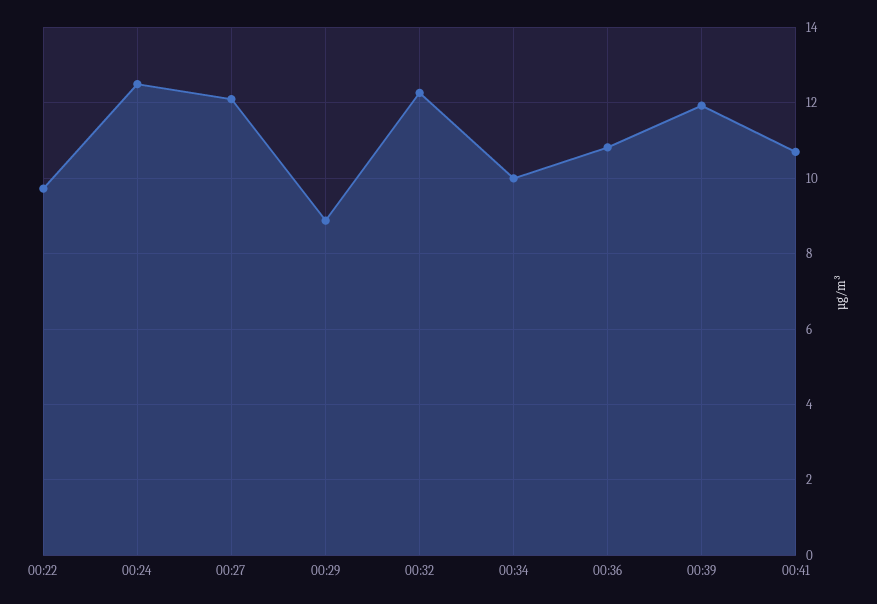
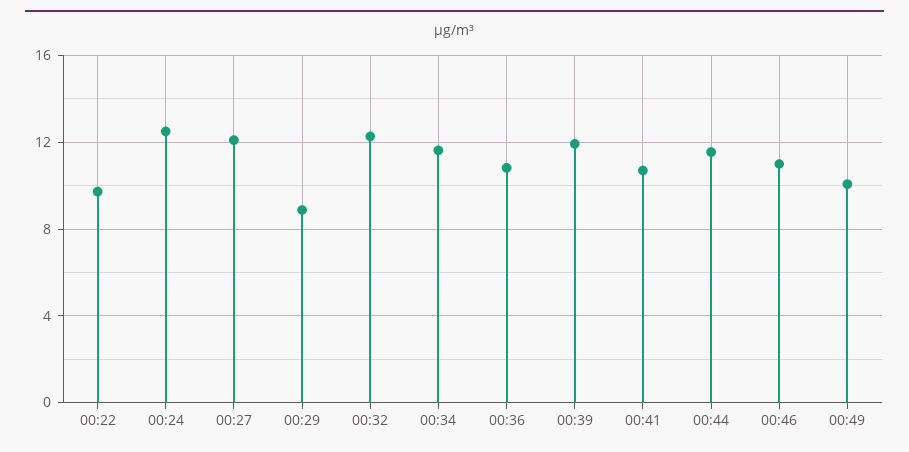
00:34: 10 -> 11.5
00:44: none -> 11.5
00:46: none -> 11
00:49: none -> 10

